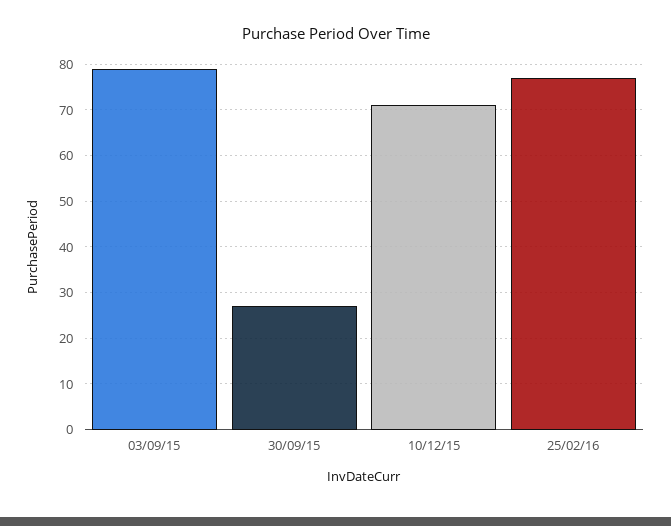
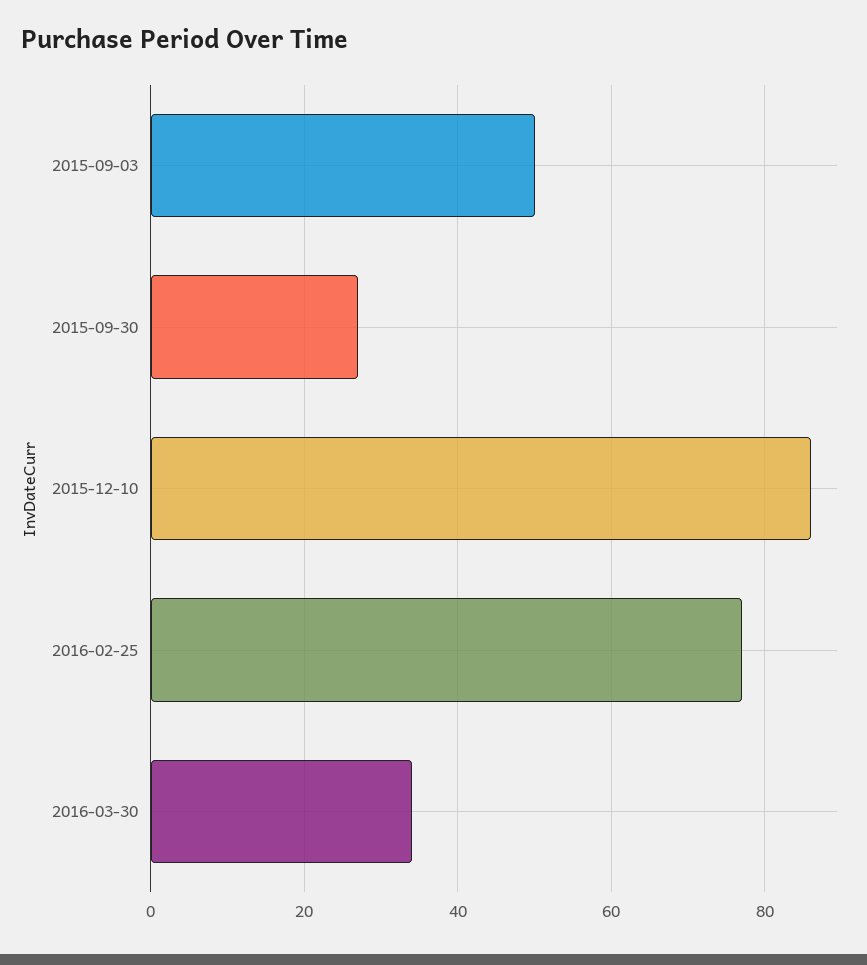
03/09/15: 80 -> 50
10/12/15: 70 -> 85
2016-03-30: none -> 35

